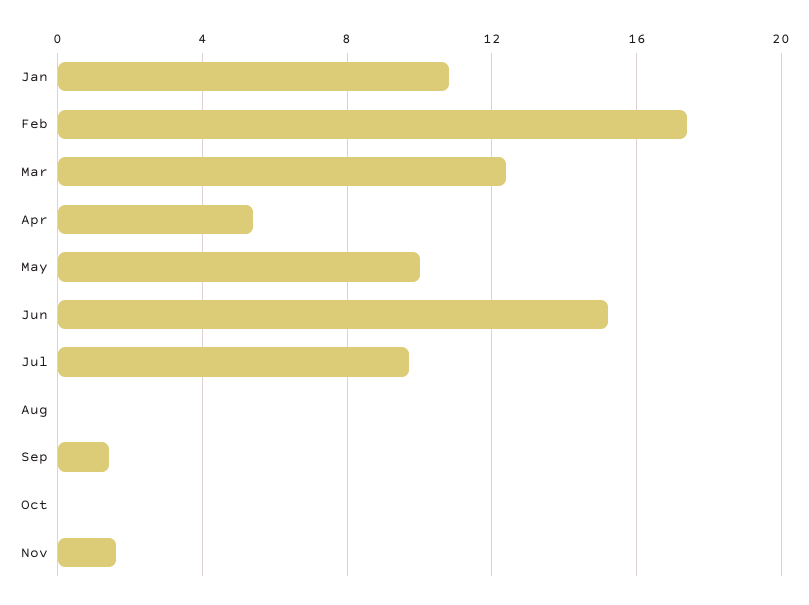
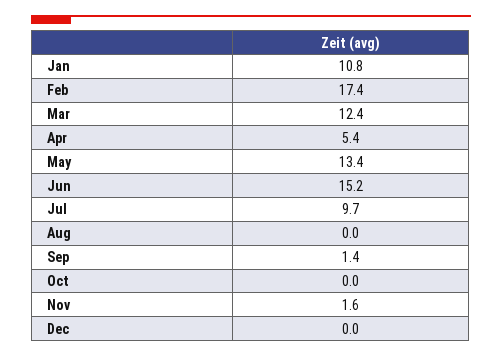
May: 10 -> 13.4
Dec: none -> 0

